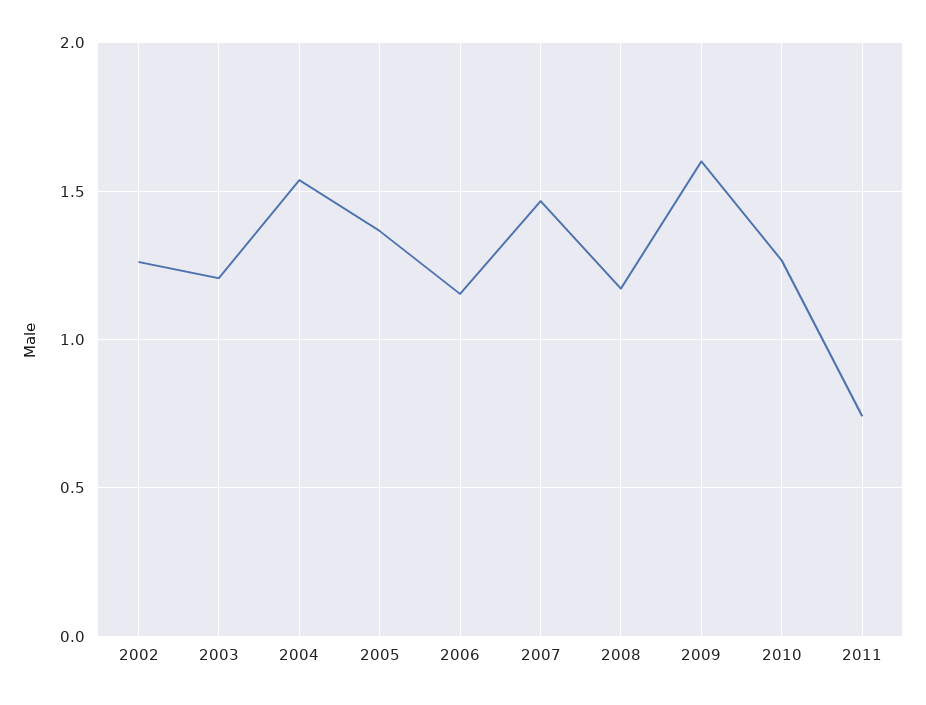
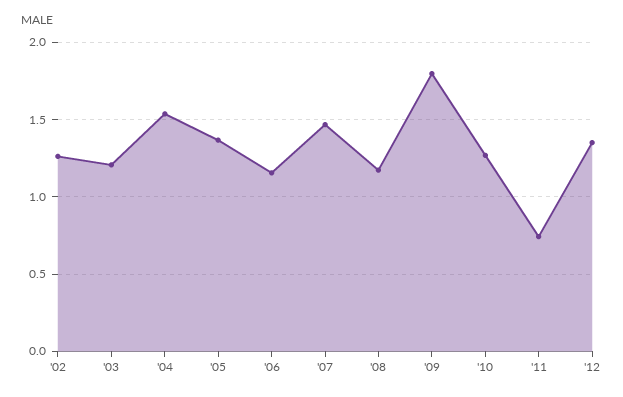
2009: 1.6 -> 1.8
'12: none -> 1.35

